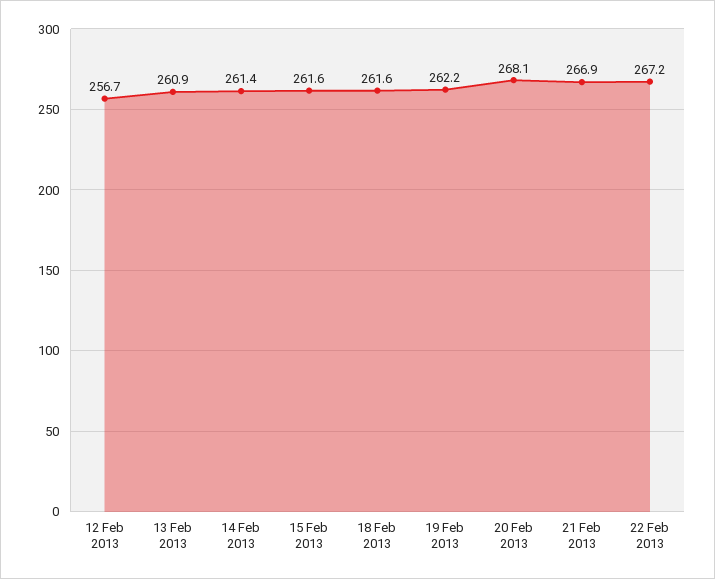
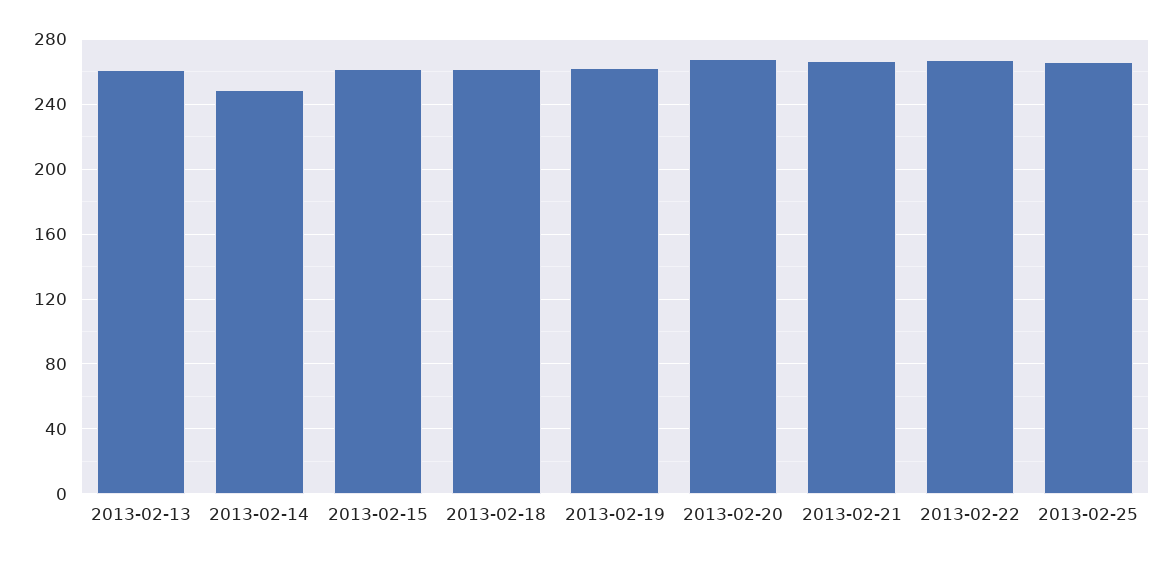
12 Feb 2013: 256.7 -> none
14 Feb 2013: 261.4 -> 250
2013-02-25: none -> 265

